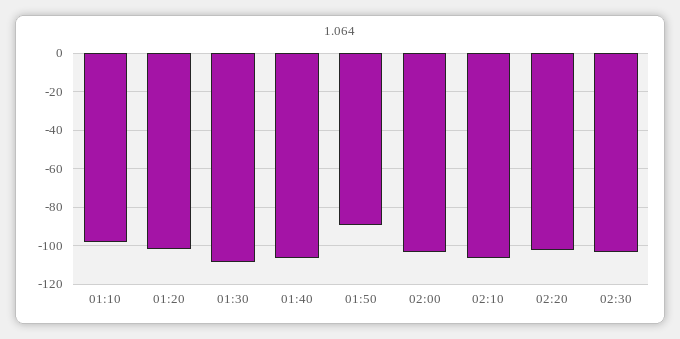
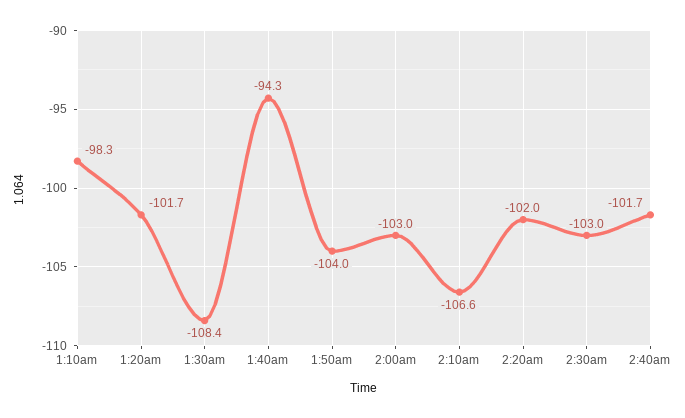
01:40: -105 -> -94.3
01:50: -90 -> -104
2:40am: none -> -101.7

